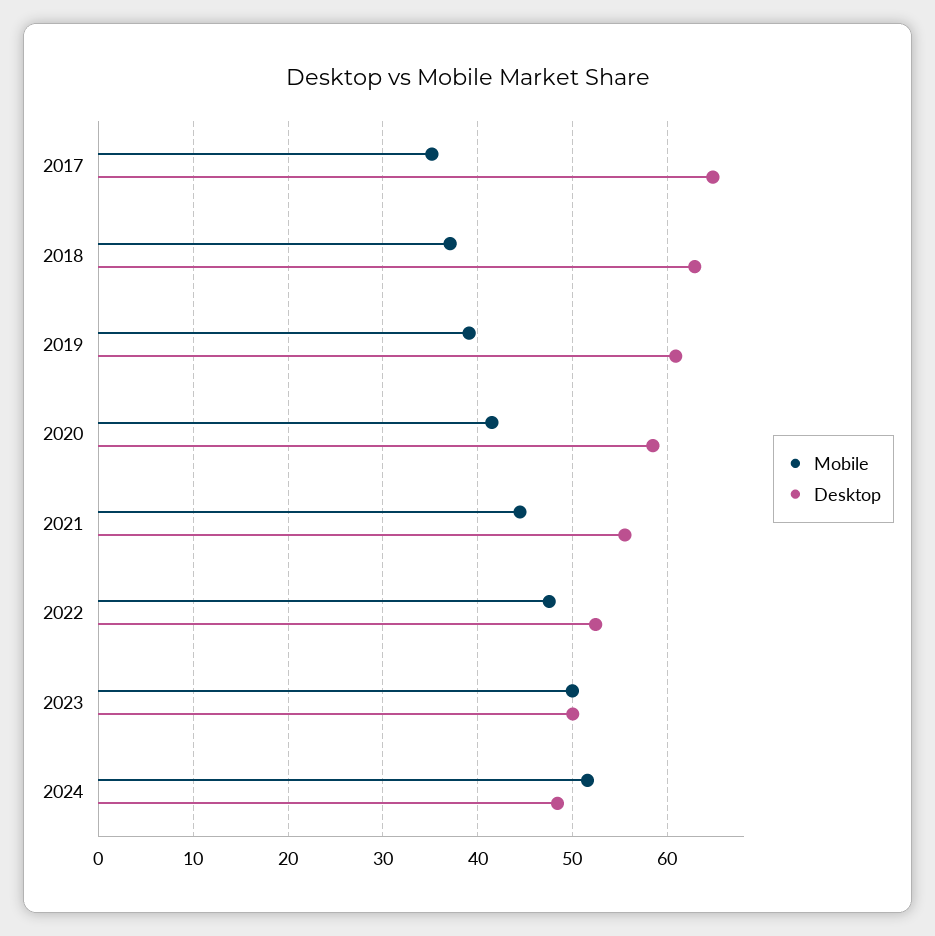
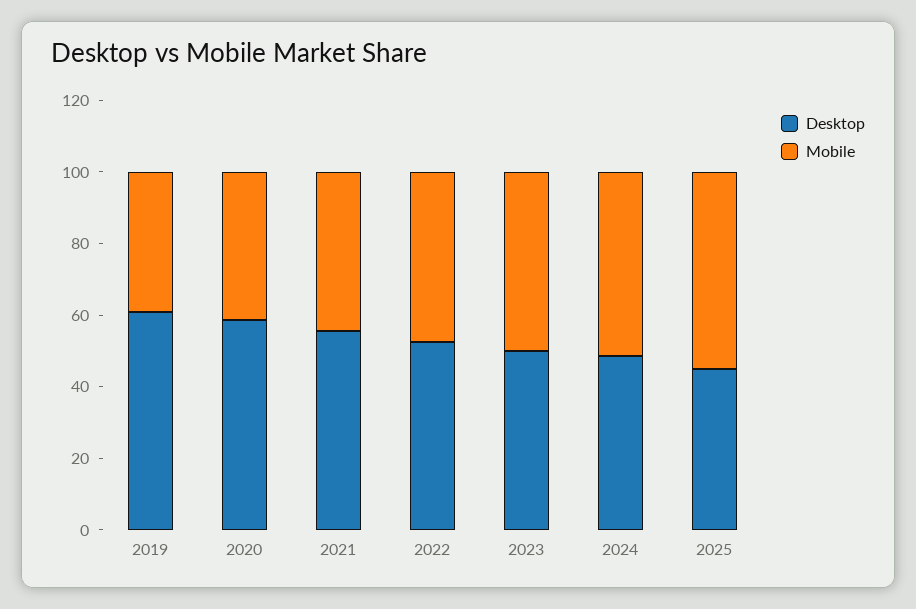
Mobile, 2017: 35 -> none
Desktop, 2017: 65 -> none
Mobile, 2018: 37 -> none
Desktop, 2018: 63 -> none
Desktop, 2025: none -> 45
Mobile, 2025: none -> 55

